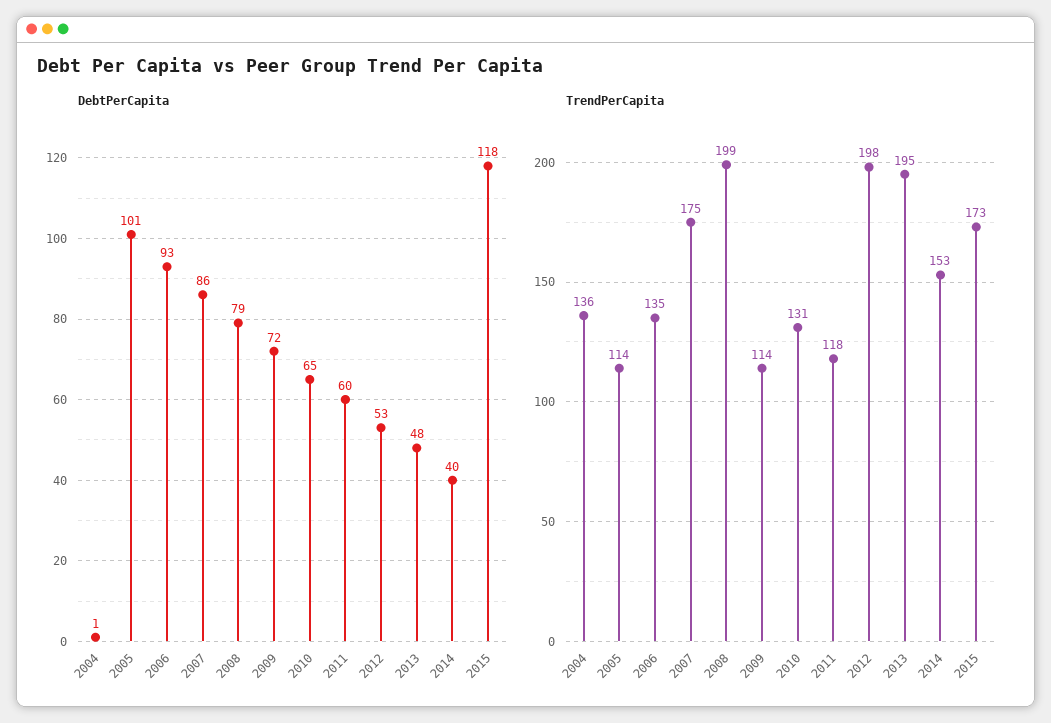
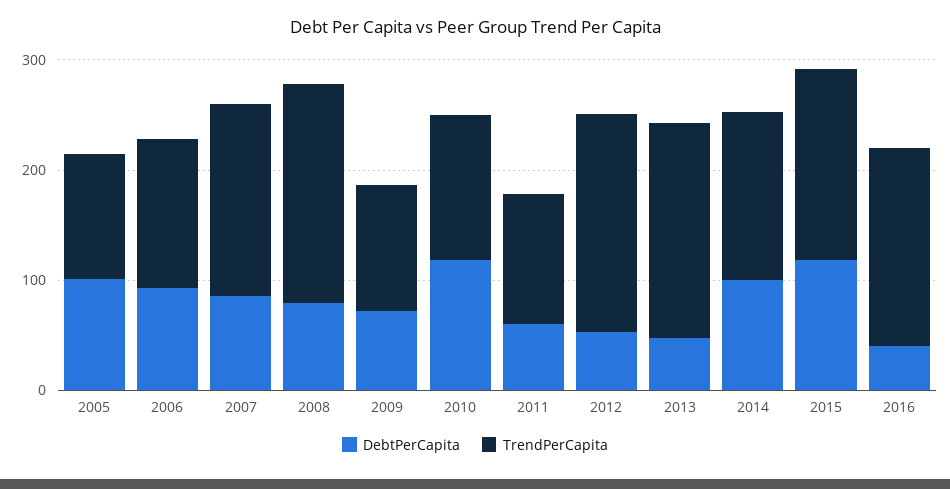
DebtPerCapita, 2004: 1 -> none
DebtPerCapita, 2010: 65 -> 120
DebtPerCapita, 2014: 40 -> 100
TrendPerCapita, 2004: 136 -> none
DebtPerCapita, 2016: none -> 40
TrendPerCapita, 2016: none -> 180

